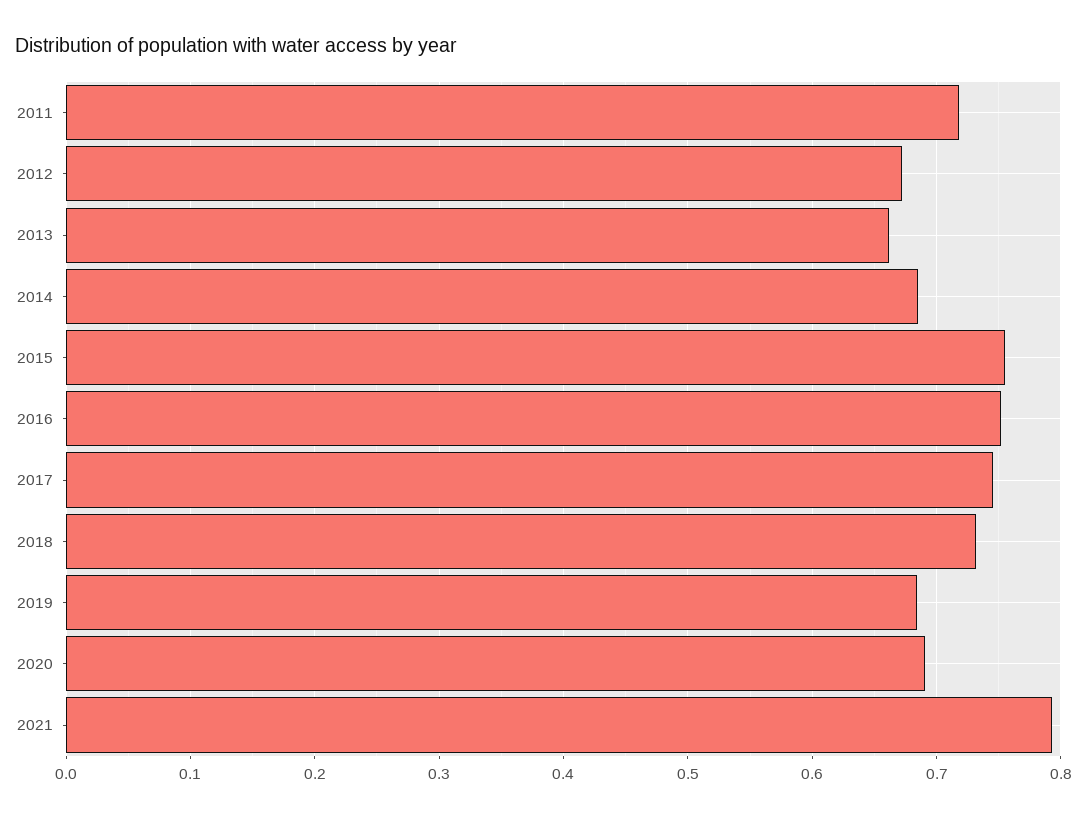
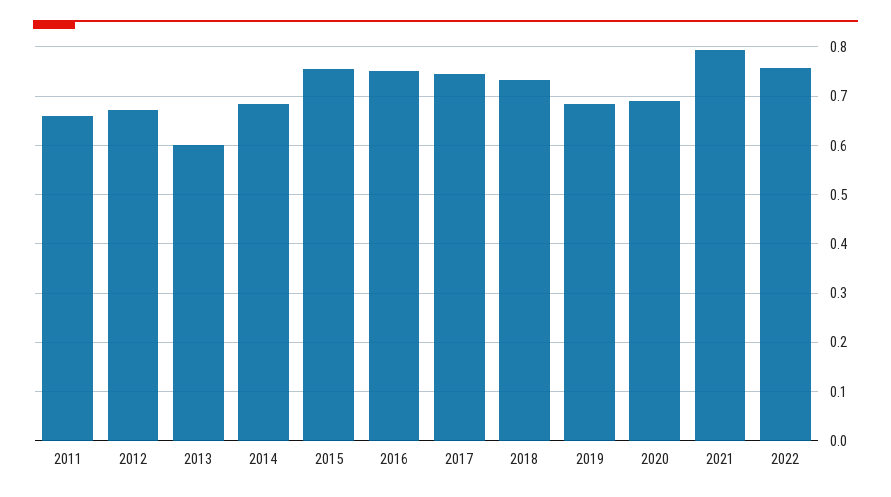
2011: 0.72 -> 0.66
2013: 0.66 -> 0.6
2022: none -> 0.76

